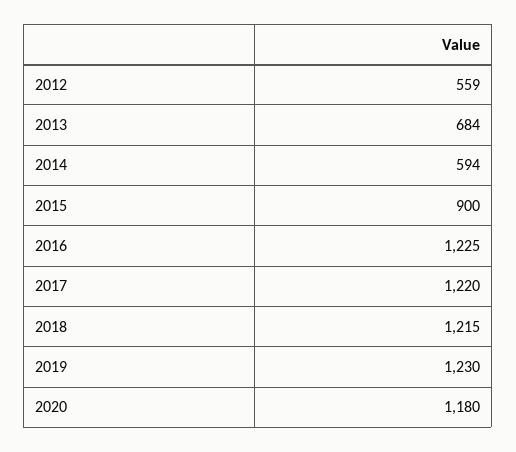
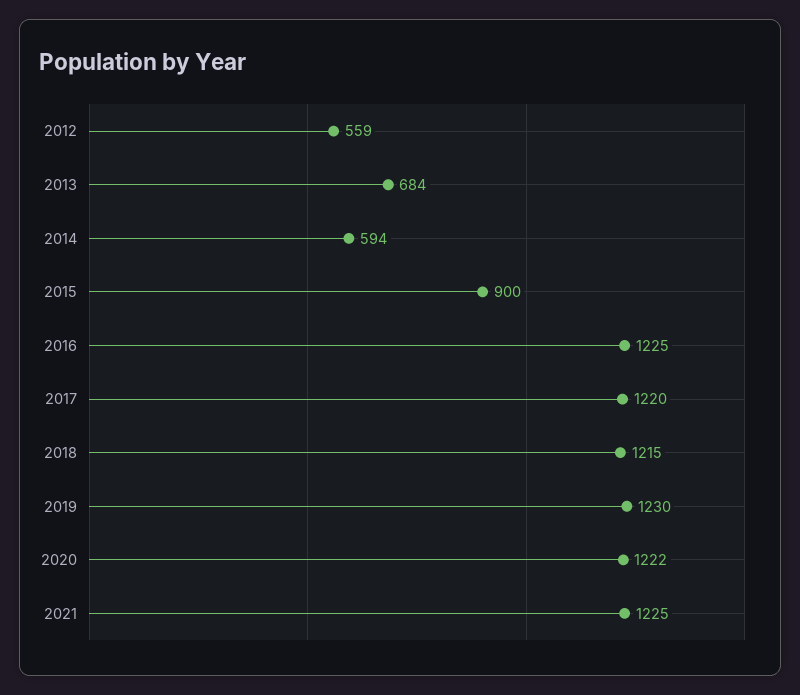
2020: 1180 -> 1222
2021: none -> 1225

